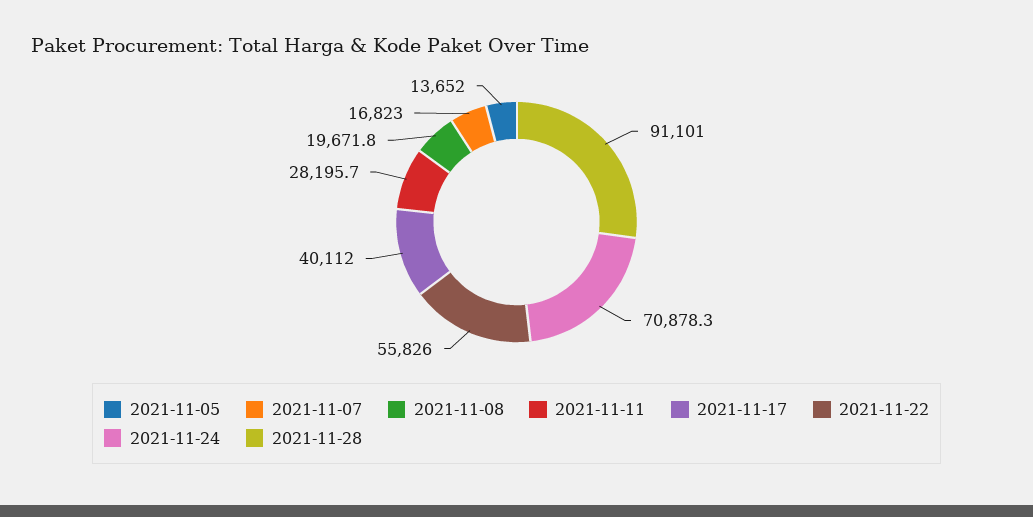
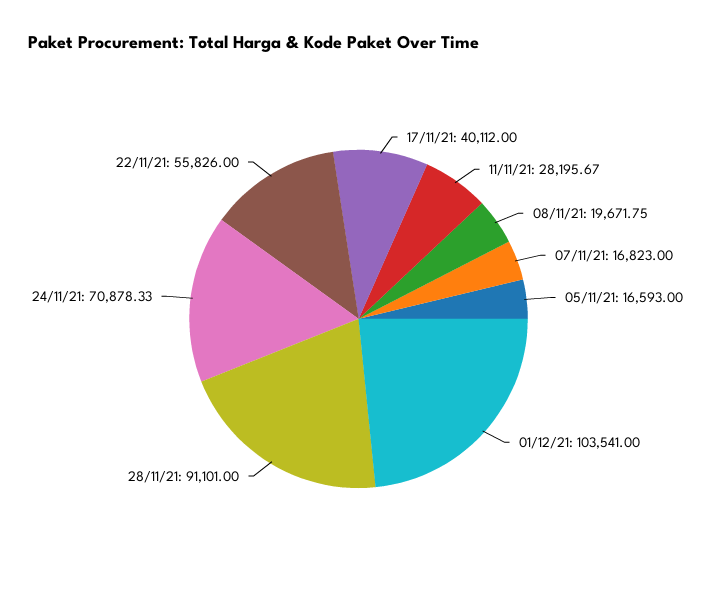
2021-11-05: 13652 -> 16593
01/12/21: none -> 103541

